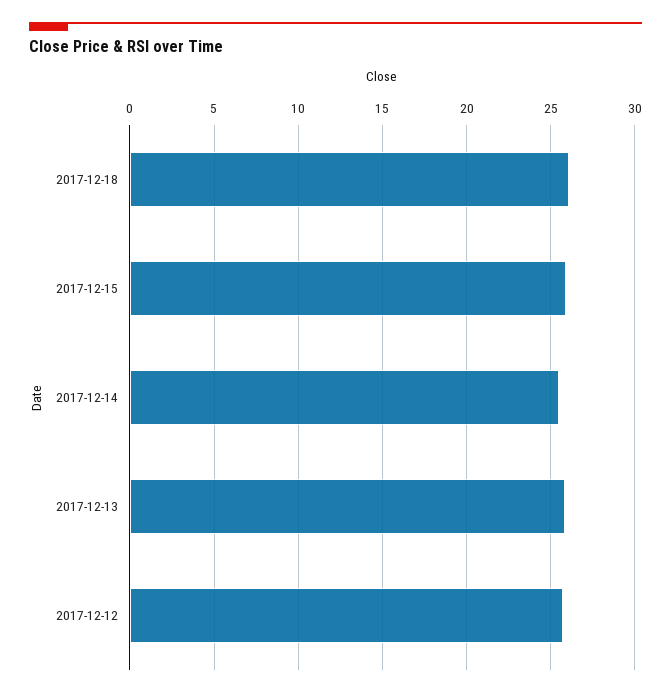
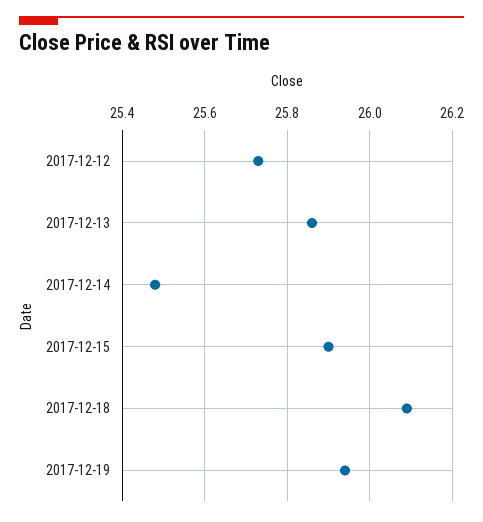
2017-12-19: none -> 25.95

